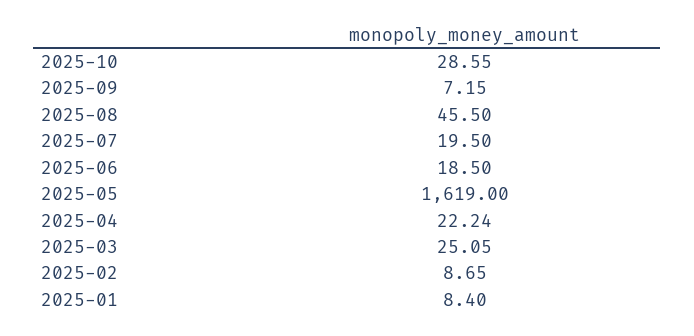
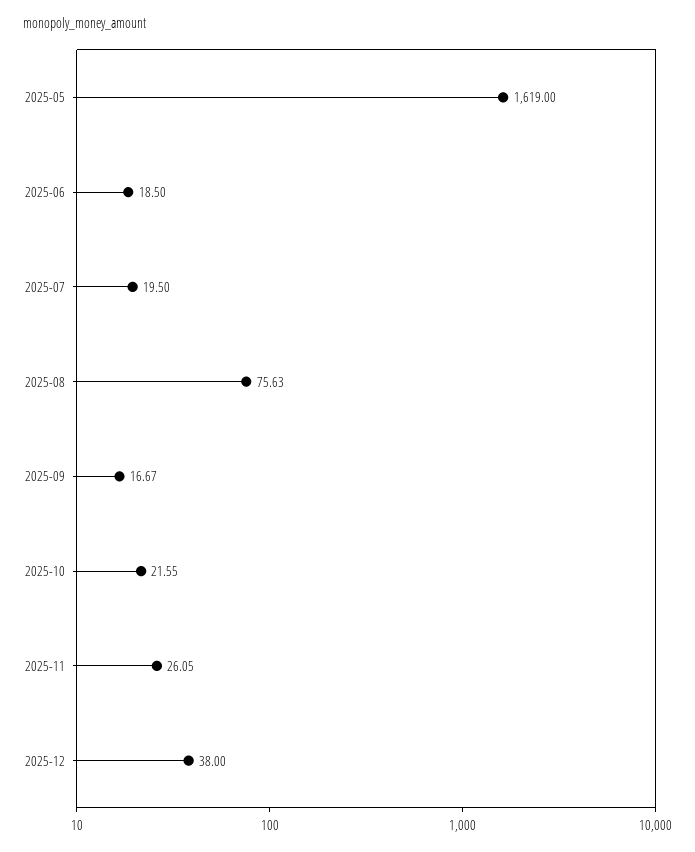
2025-10: 28.55 -> 21.55
2025-09: 7.15 -> 16.67
2025-08: 45.5 -> 75.63
2025-04: 22.24 -> none
2025-03: 25.05 -> none
2025-02: 8.65 -> none
2025-01: 8.4 -> none
2025-11: none -> 26.05
2025-12: none -> 38

